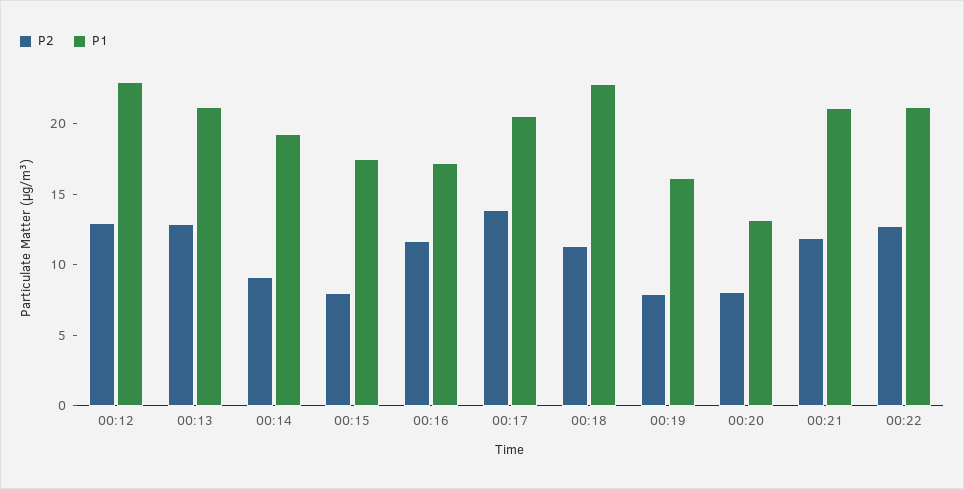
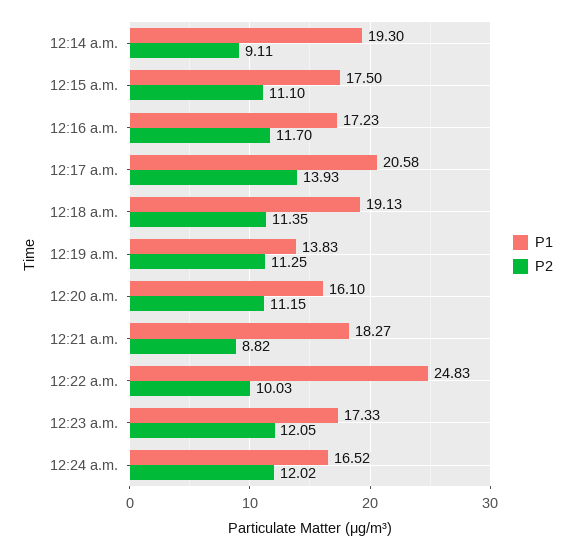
P2, 00:12: 13 -> none
P1, 00:12: 23 -> none
P2, 00:13: 13 -> none
P1, 00:13: 21 -> none
P2, 00:15: 8 -> 11.1
P1, 00:18: 23 -> 19.13
P2, 00:19: 8 -> 11.25
P1, 00:19: 16 -> 13.83
P2, 00:20: 8 -> 11.15
P1, 00:20: 13 -> 16.1
P2, 00:21: 12 -> 8.82
P1, 00:21: 21 -> 18.27
P2, 00:22: 13 -> 10.03
P1, 00:22: 21 -> 24.83
P1, 12:23 a.m.: none -> 17.33
P2, 12:23 a.m.: none -> 12.05
P1, 12:24 a.m.: none -> 16.52
P2, 12:24 a.m.: none -> 12.02

